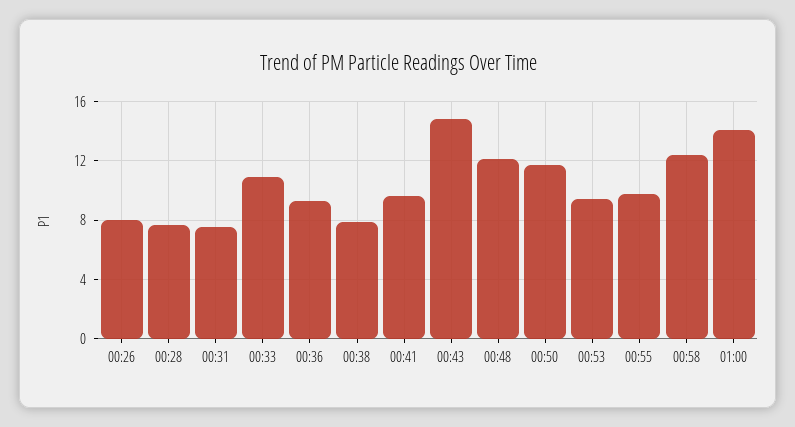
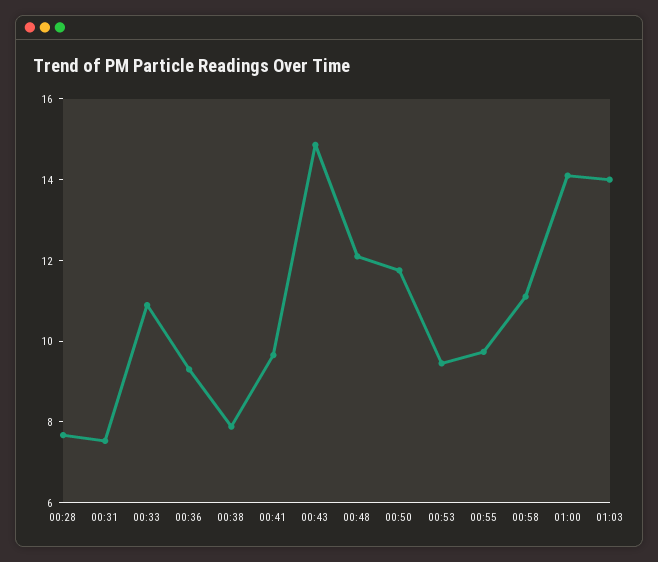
00:26: 8 -> none
00:58: 12.5 -> 11
01:03: none -> 14

